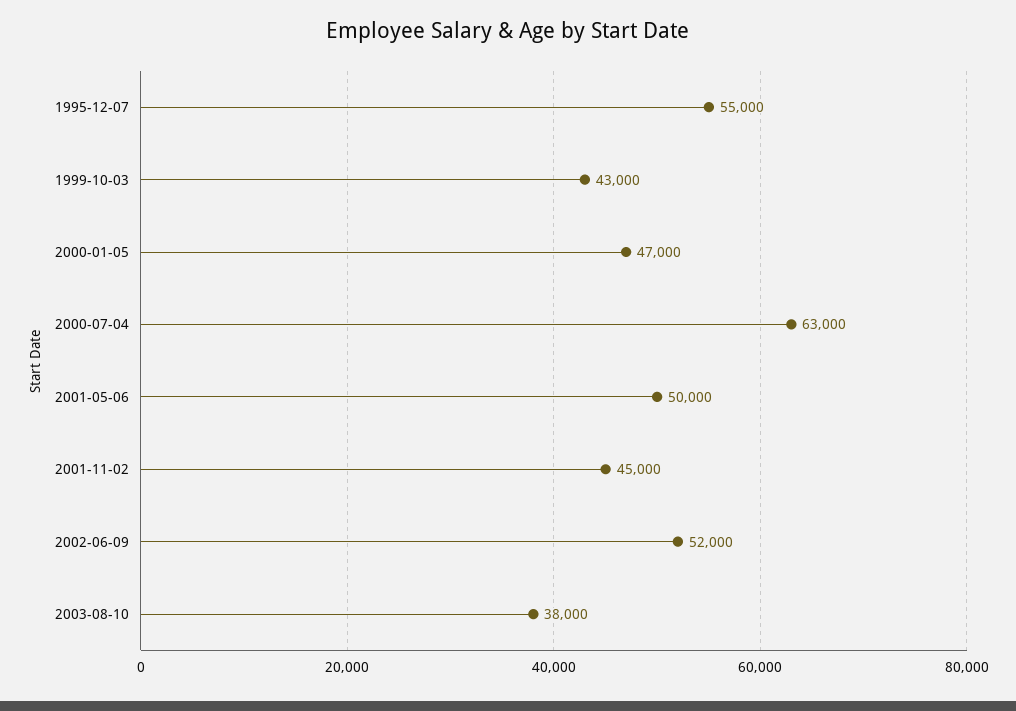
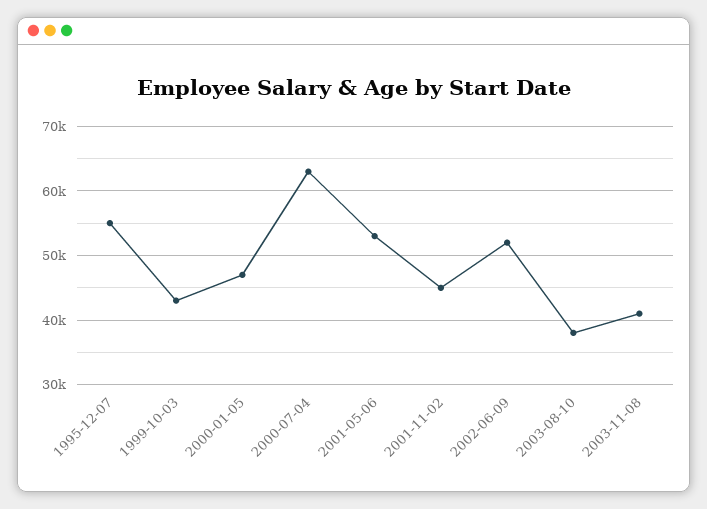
2001-05-06: 50000 -> 53000
2003-11-08: none -> 41000

